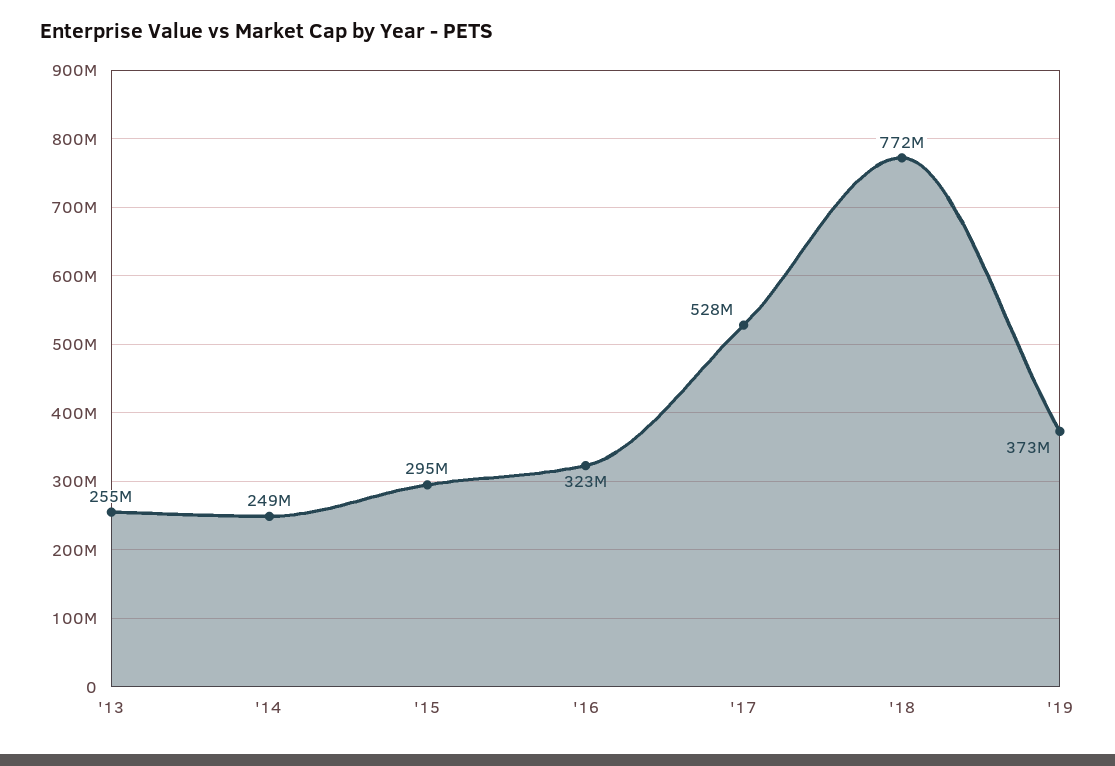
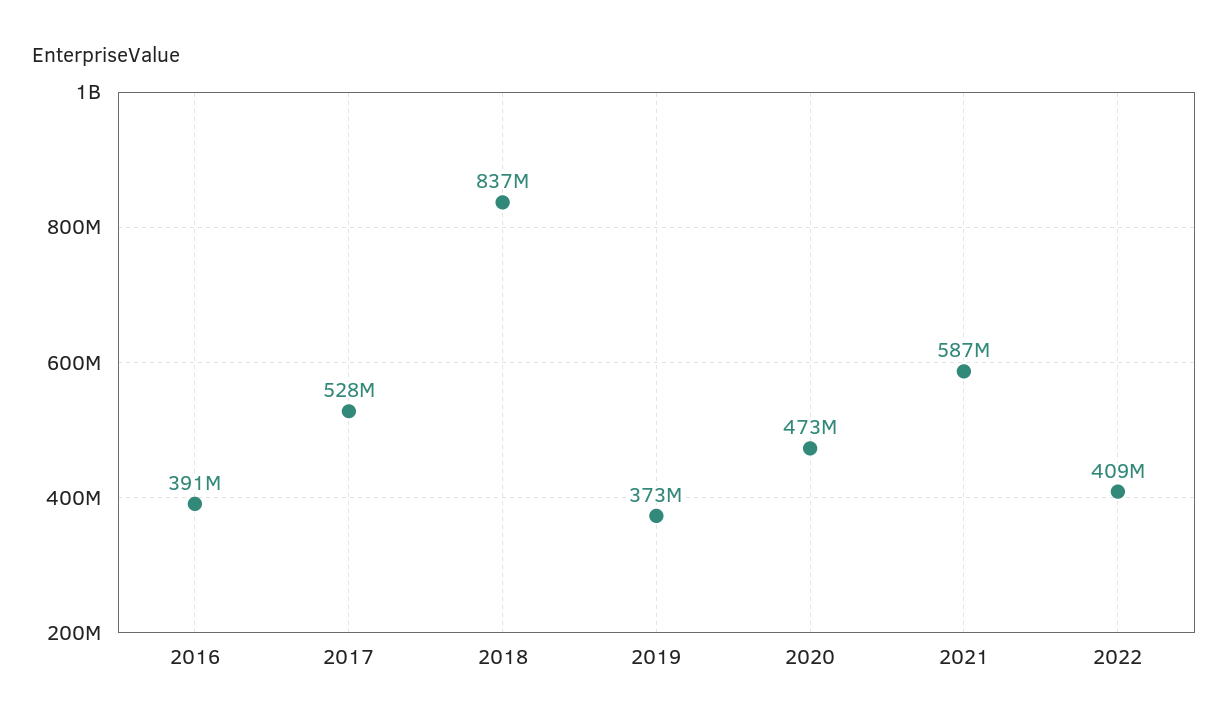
'13: 255000000 -> none
'14: 249000000 -> none
'15: 295000000 -> none
'16: 323000000 -> 391000000
'18: 772000000 -> 837000000
2020: none -> 473000000
2021: none -> 587000000
2022: none -> 409000000

